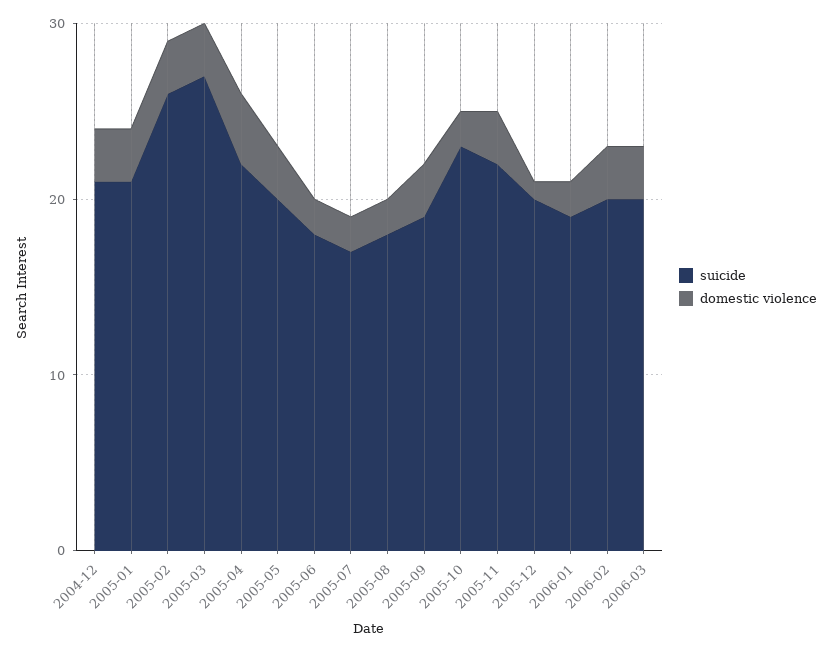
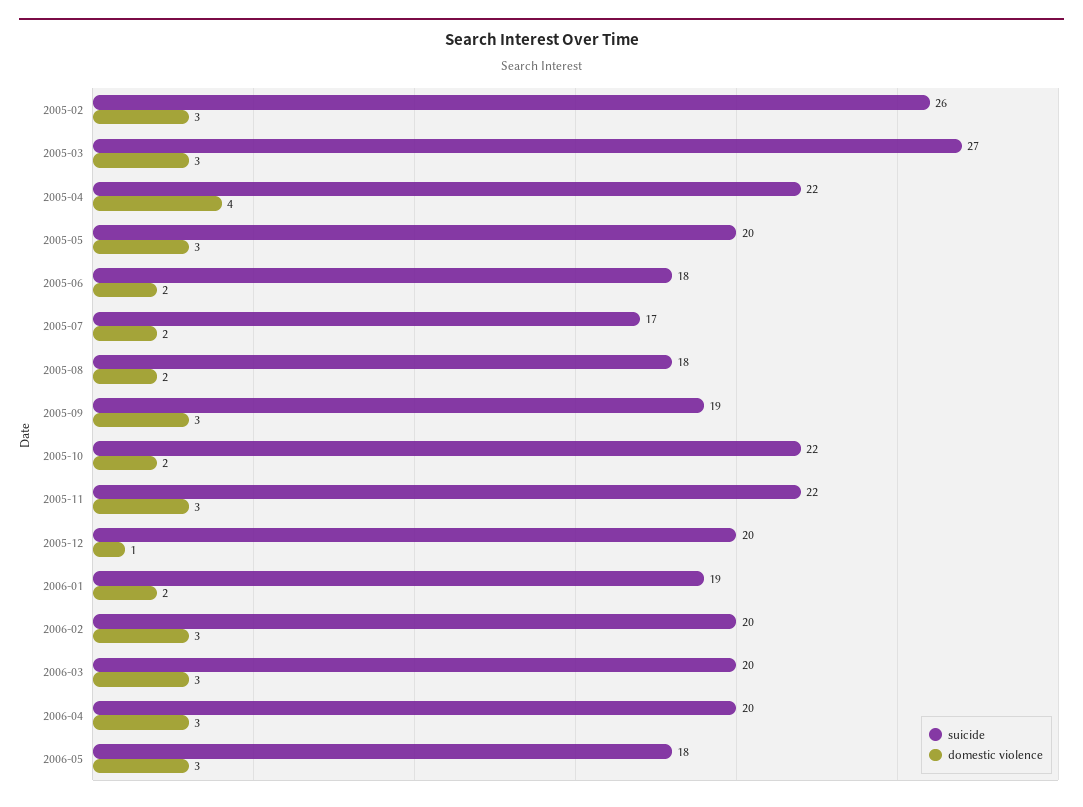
suicide, 2004-12: 21 -> none
domestic violence, 2004-12: 3 -> none
suicide, 2005-01: 21 -> none
domestic violence, 2005-01: 3 -> none
suicide, 2005-10: 23 -> 22
suicide, 2006-04: none -> 20
domestic violence, 2006-04: none -> 3
suicide, 2006-05: none -> 18
domestic violence, 2006-05: none -> 3

